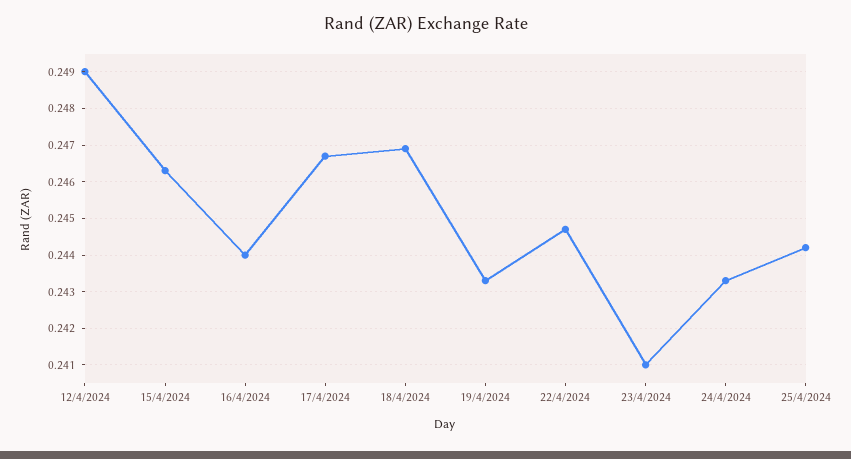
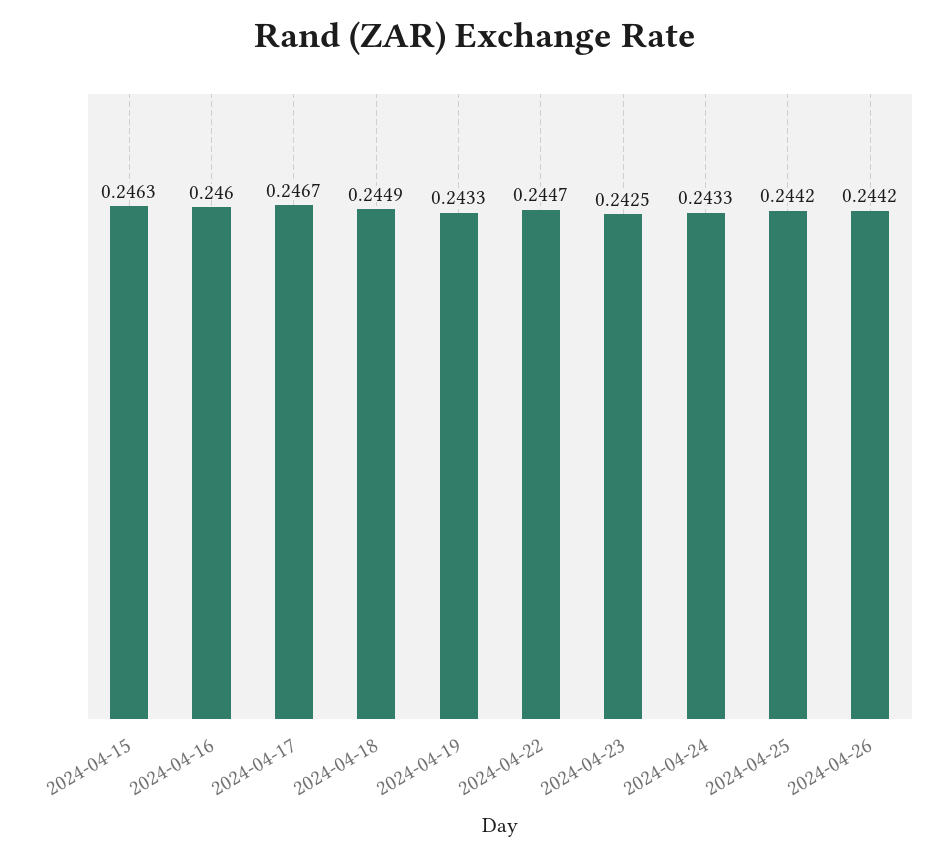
12/4/2024: 0.249 -> none
16/4/2024: 0.244 -> 0.246
18/4/2024: 0.247 -> 0.2449
23/4/2024: 0.241 -> 0.2425
2024-04-26: none -> 0.2442

